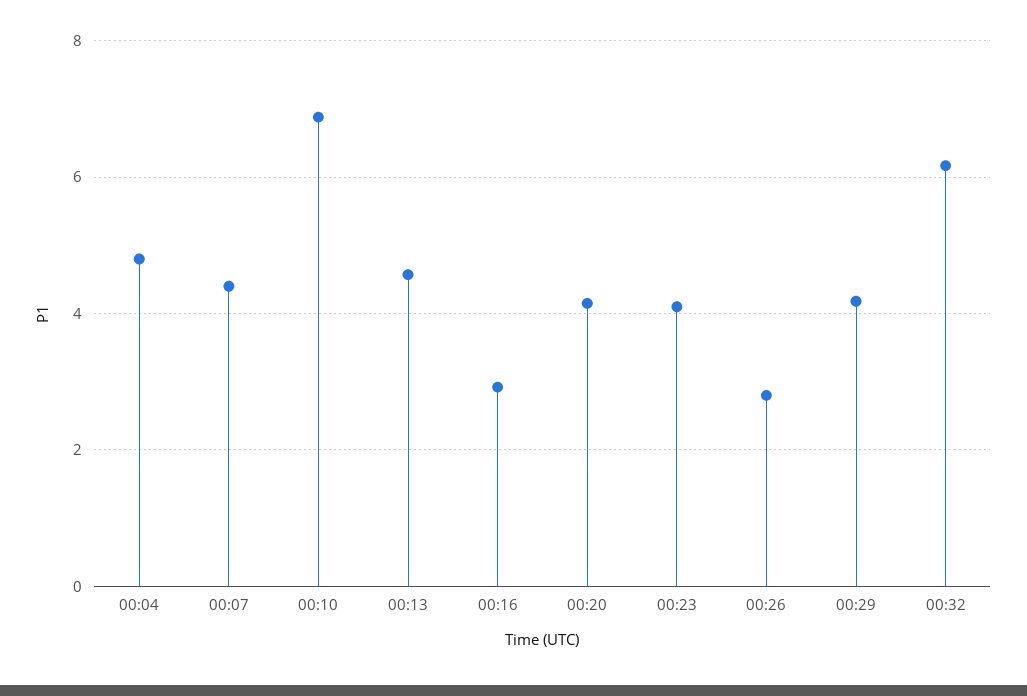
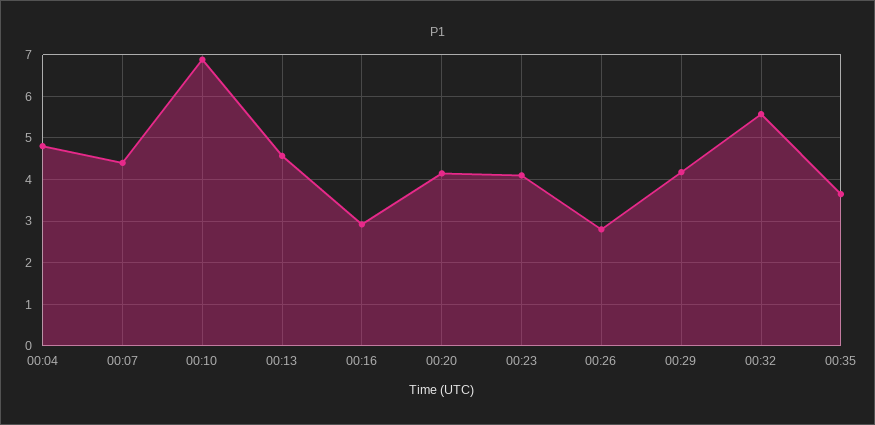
00:32: 6.2 -> 5.6
00:35: none -> 3.6

